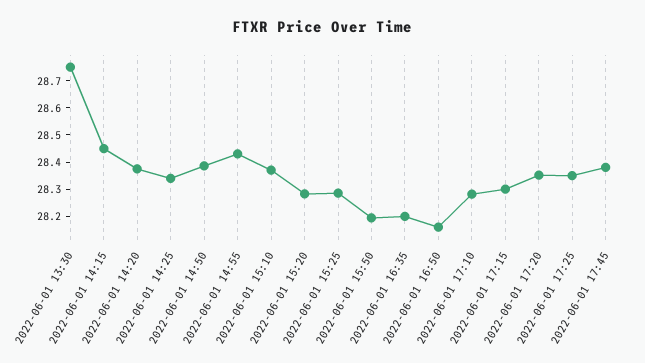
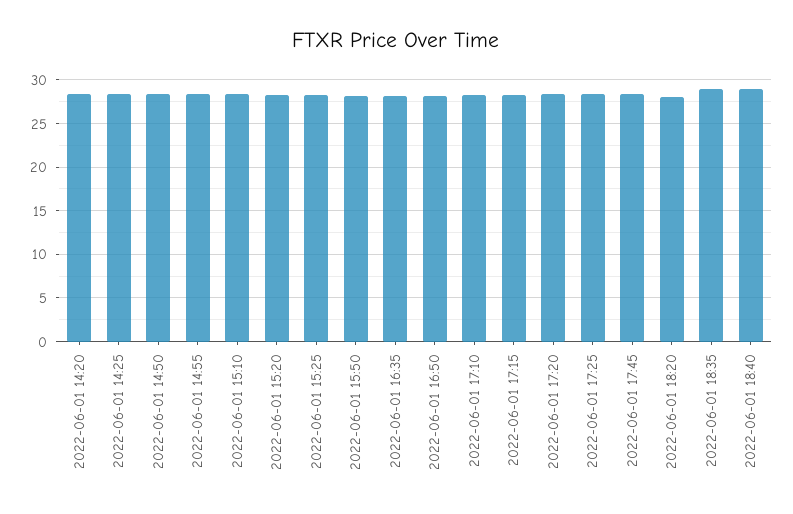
2022-06-01 13:30: 28.75 -> none
2022-06-01 14:15: 28.45 -> none
2022-06-01 18:20: none -> 28
2022-06-01 18:35: none -> 29
2022-06-01 18:40: none -> 29

